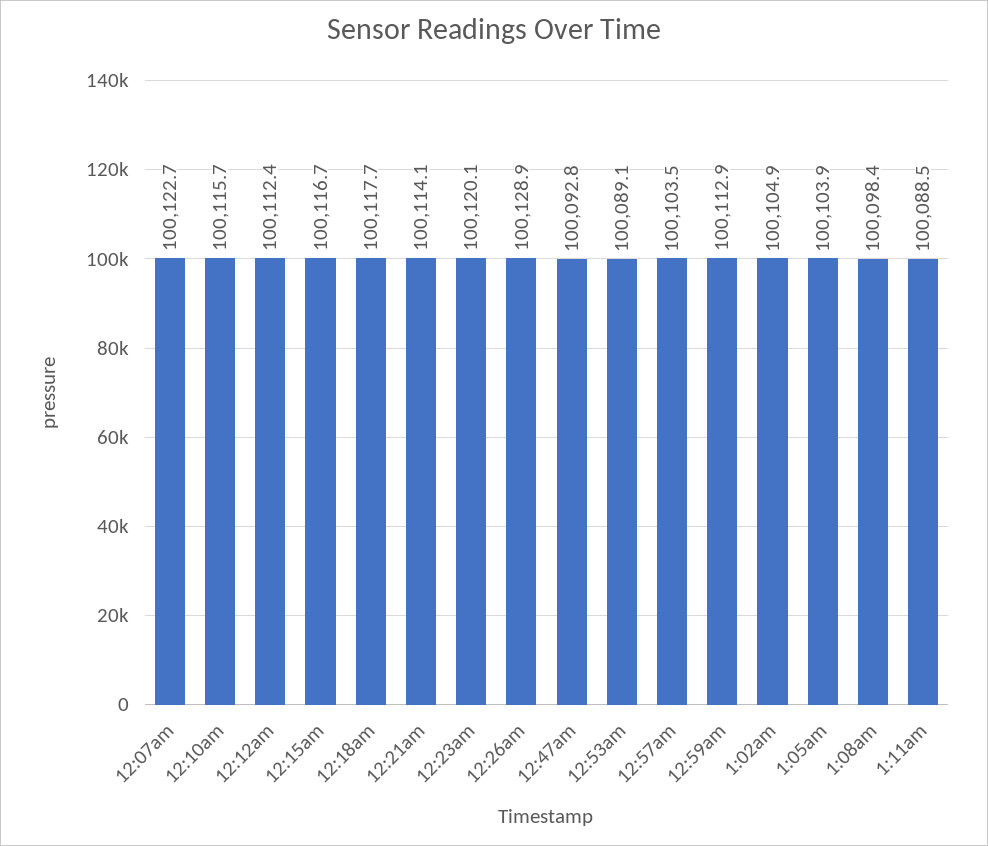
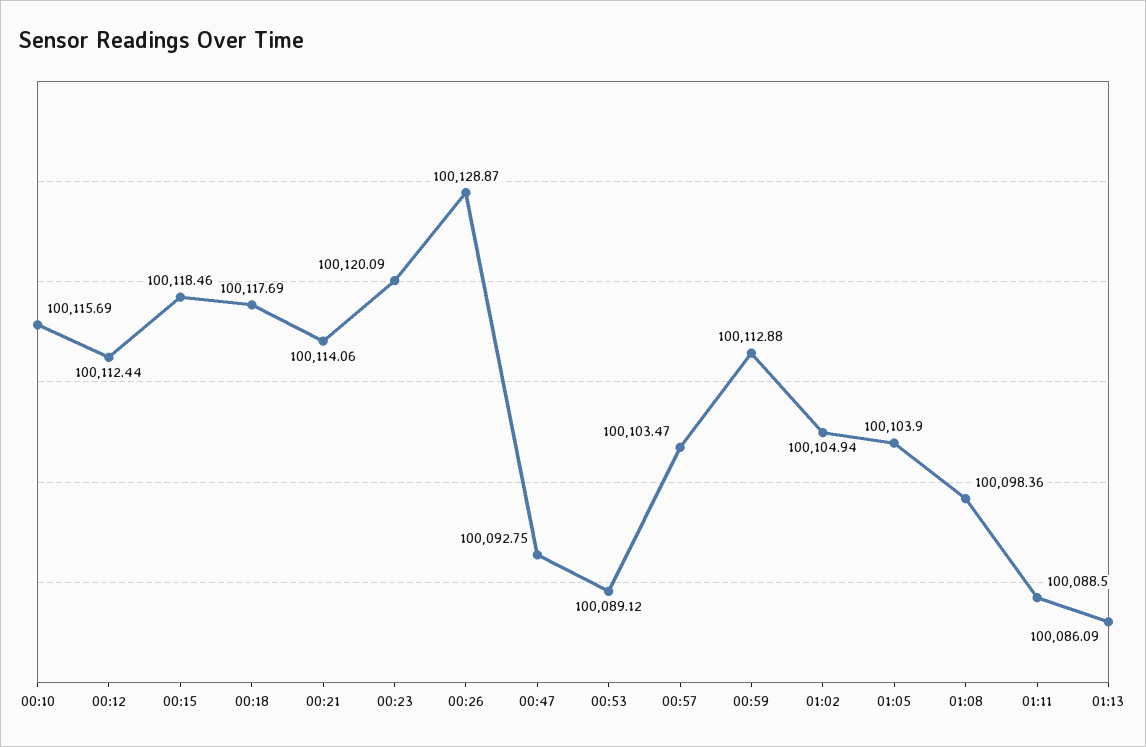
12:07am: 100122.7 -> none
12:15am: 100116.7 -> 100118.46
01:13: none -> 100086.09

